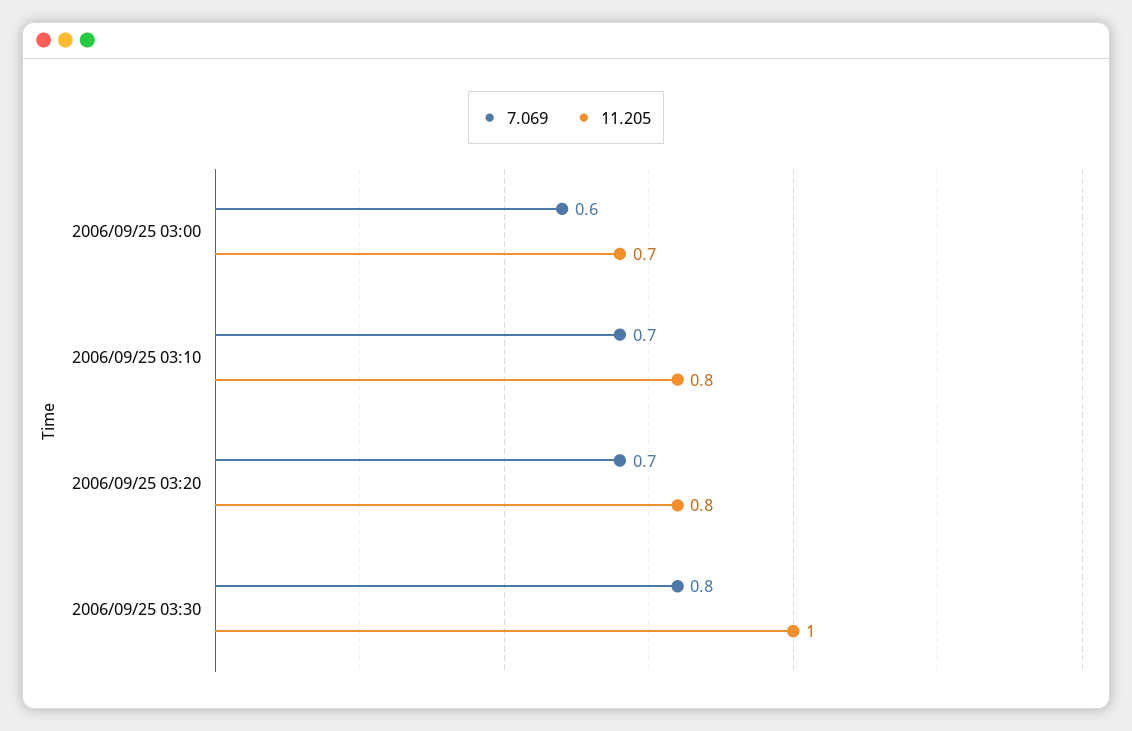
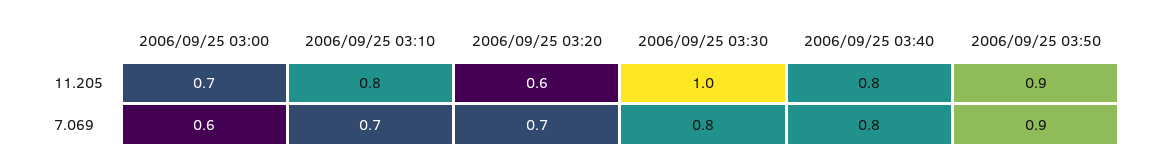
11.205, 2006/09/25 03:20: 0.8 -> 0.6
11.205, 2006/09/25 03:40: none -> 0.8
11.205, 2006/09/25 03:50: none -> 0.9
7.069, 2006/09/25 03:40: none -> 0.8
7.069, 2006/09/25 03:50: none -> 0.9

